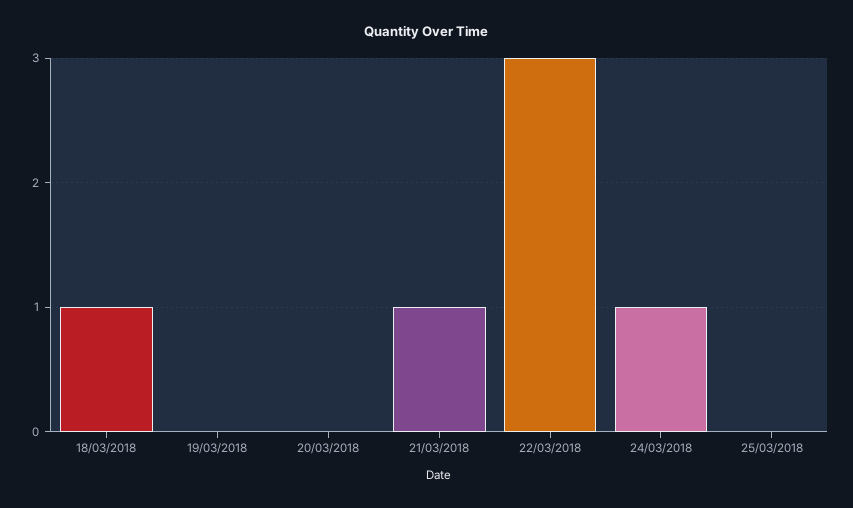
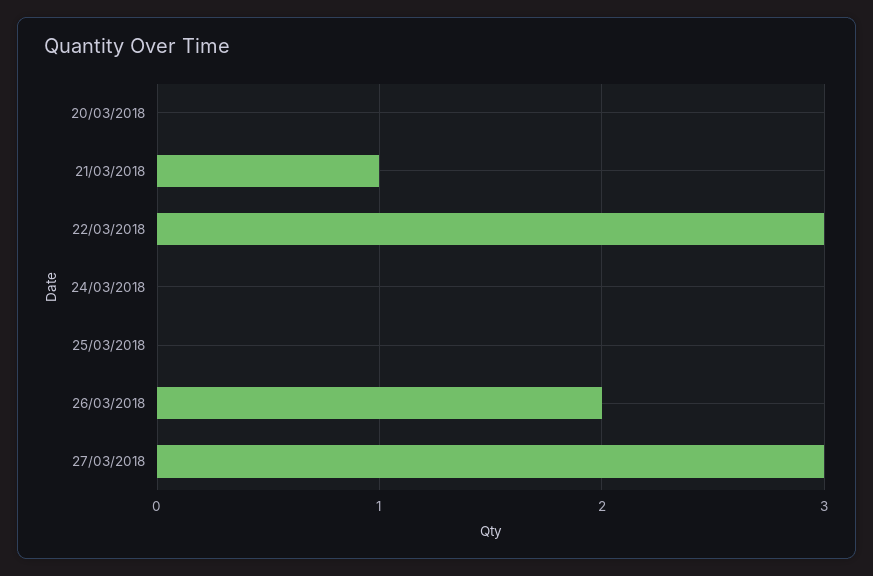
18/03/2018: 1 -> none
19/03/2018: 0 -> none
24/03/2018: 1 -> 0
26/03/2018: none -> 2
27/03/2018: none -> 3

